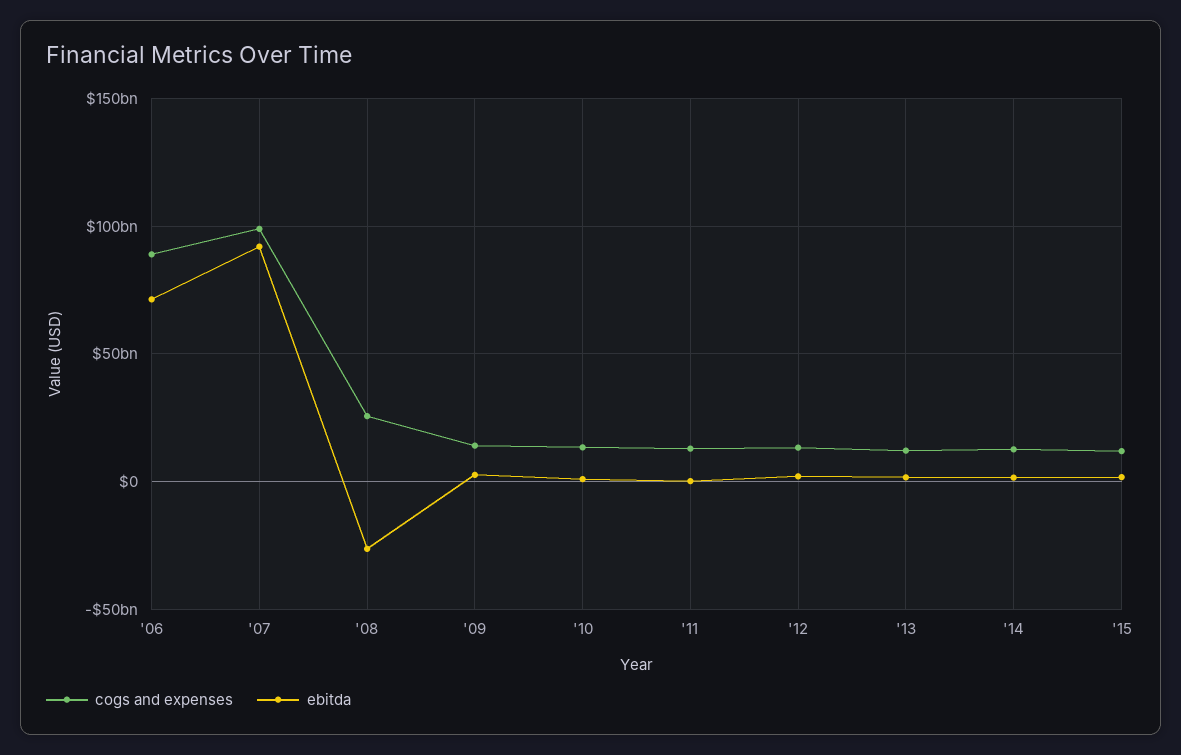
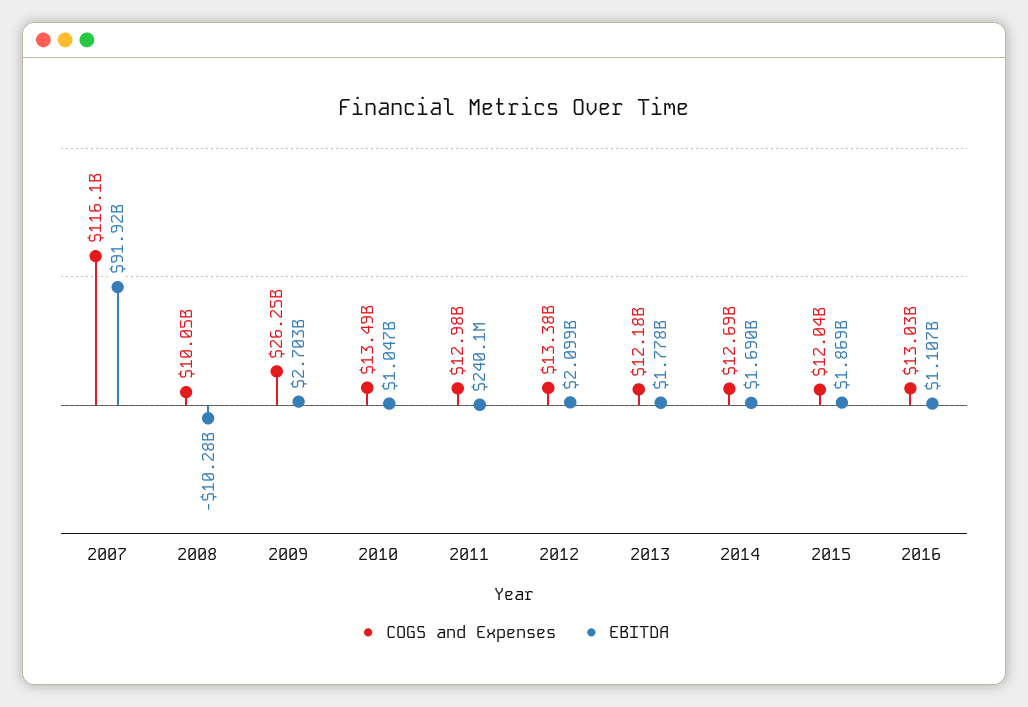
cogs and expenses, '06: 90000000000 -> none
ebitda, '06: 70000000000 -> none
cogs and expenses, '07: 100000000000 -> 116100000000
cogs and expenses, '08: 25000000000 -> 10050000000
ebitda, '08: -25000000000 -> -10280000000
cogs and expenses, '09: 15000000000 -> 26250000000
cogs and expenses, 2016: none -> 13030000000
ebitda, 2016: none -> 1107000000

